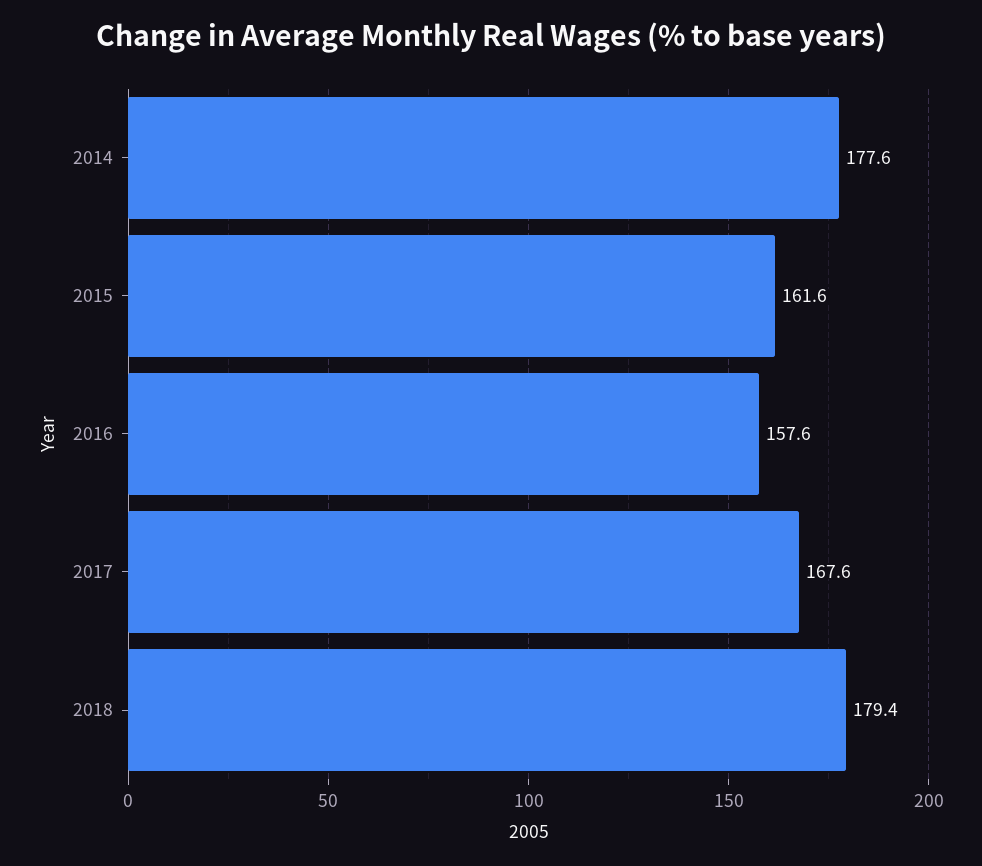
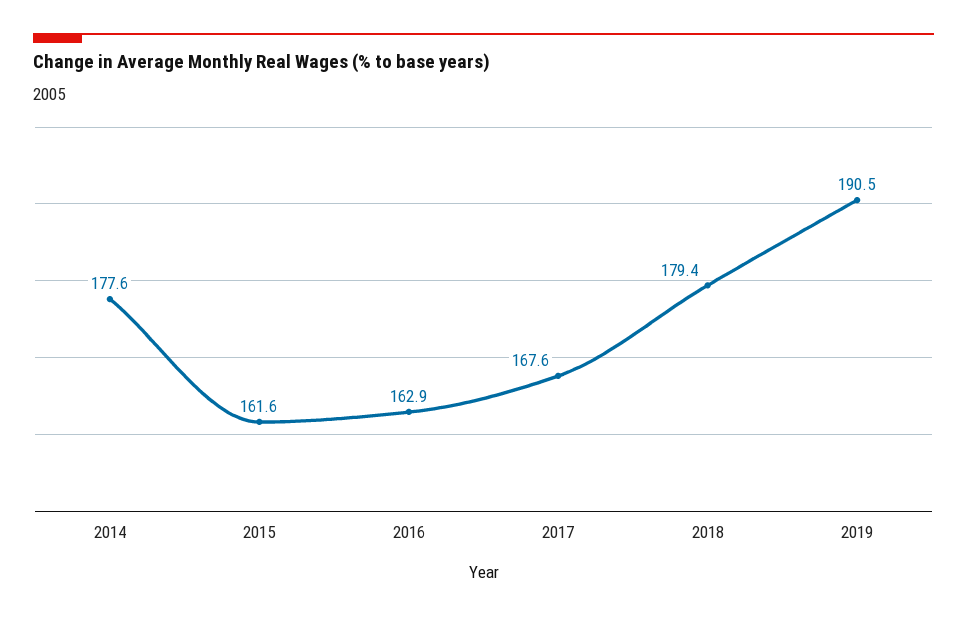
2016: 157.6 -> 162.9
2019: none -> 190.5

